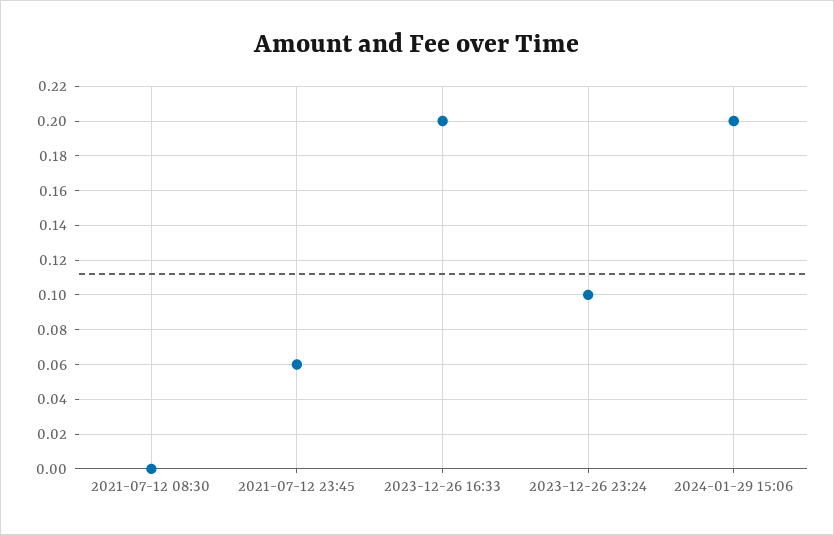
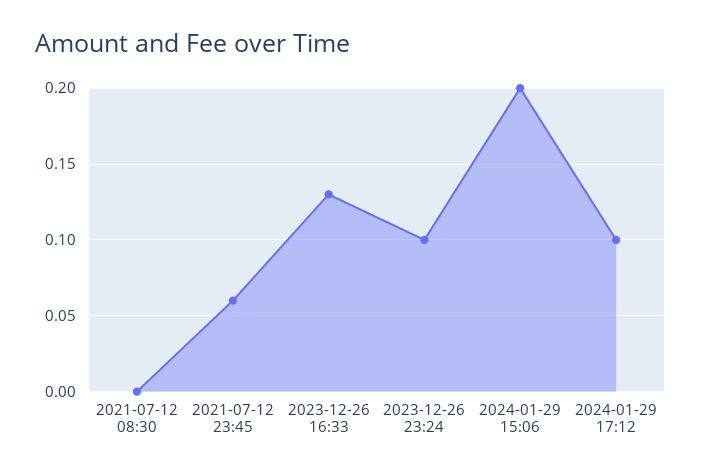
2023-12-26 16:33: 0.2 -> 0.13
2024-01-29 17:12: none -> 0.1

